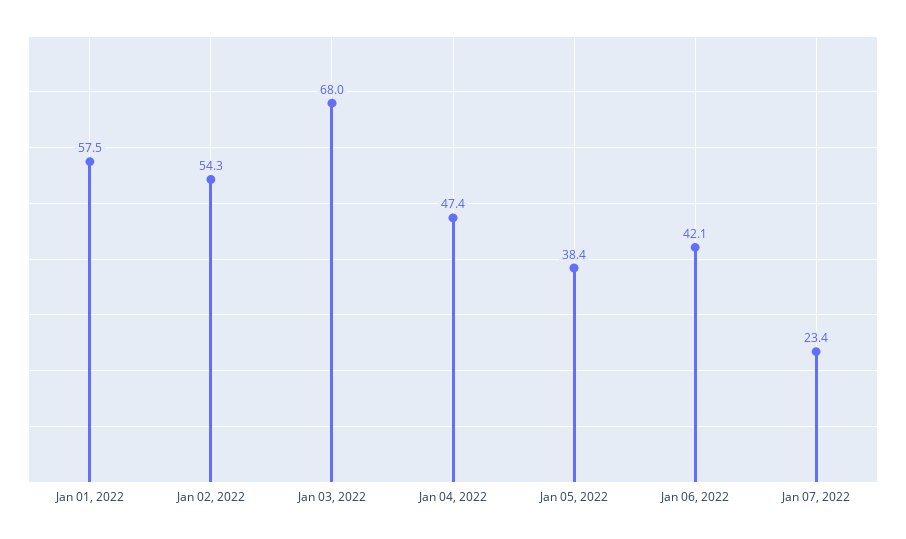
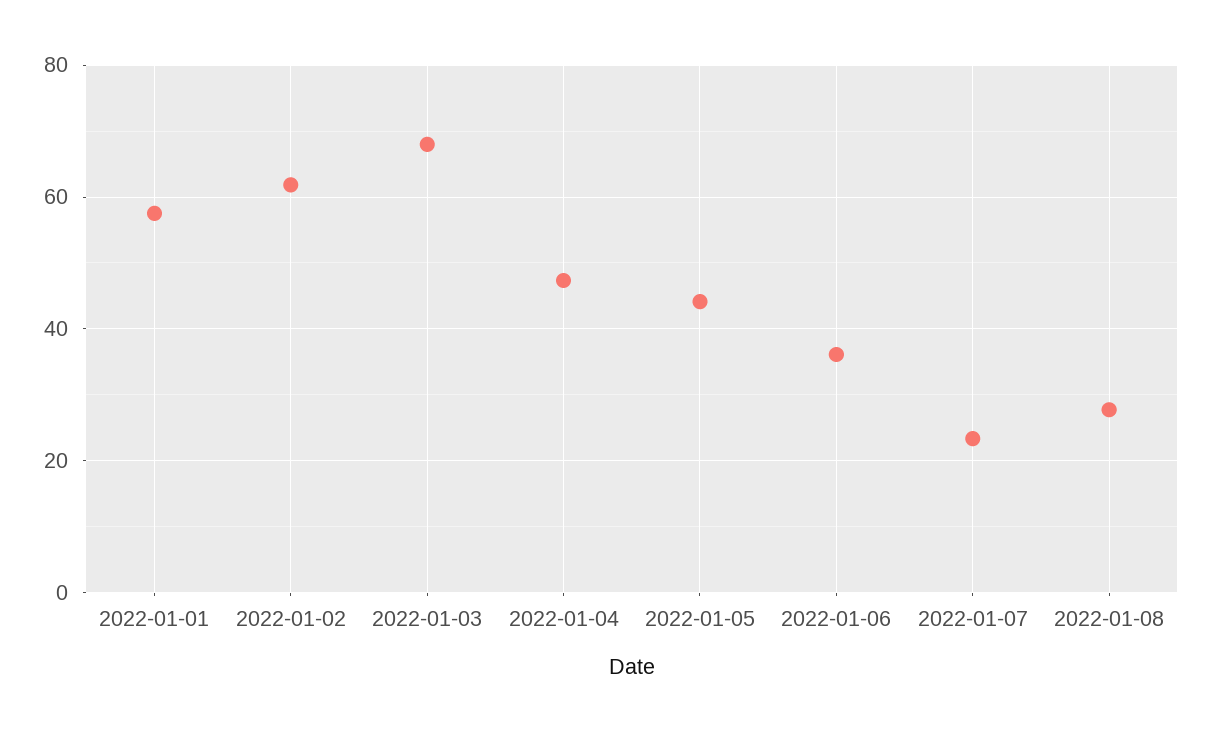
Jan 02, 2022: 54.3 -> 62
Jan 05, 2022: 38.4 -> 44
Jan 06, 2022: 42.1 -> 36
2022-01-08: none -> 28

